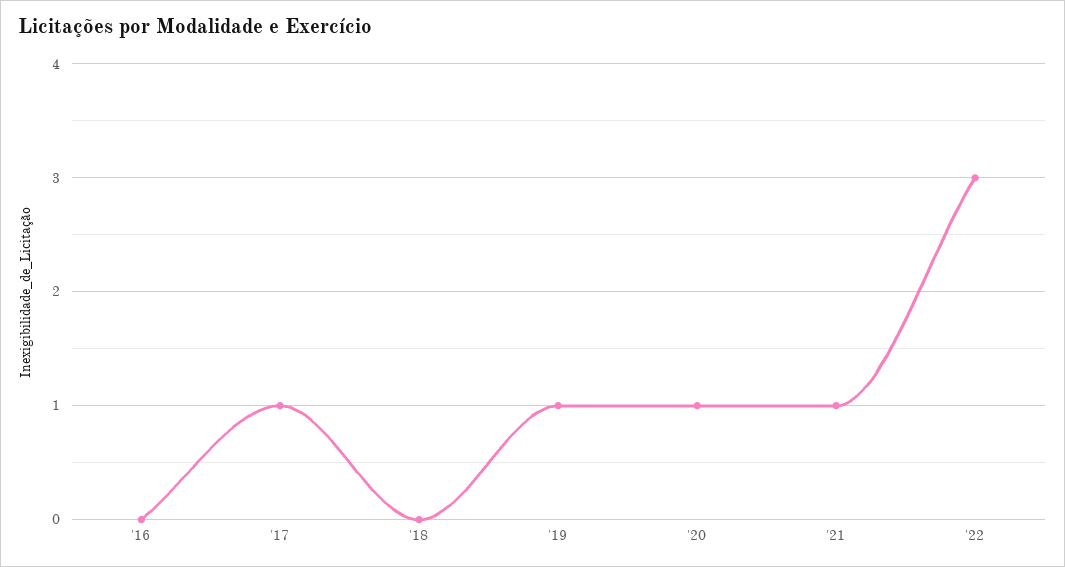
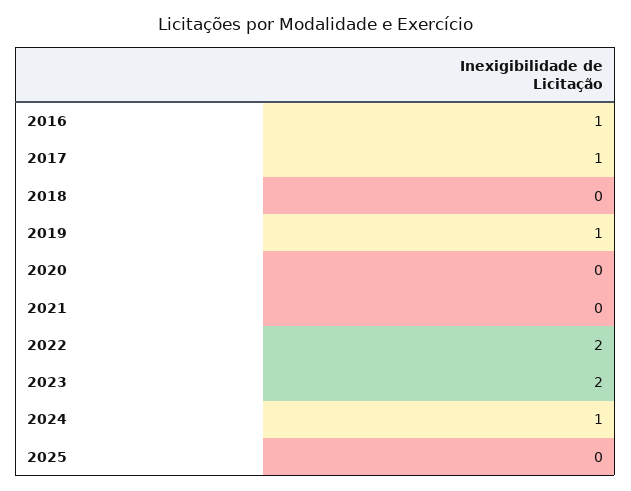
'16: 0 -> 1
'20: 1 -> 0
'21: 1 -> 0
'22: 3 -> 2
2023: none -> 2
2024: none -> 1
2025: none -> 0

